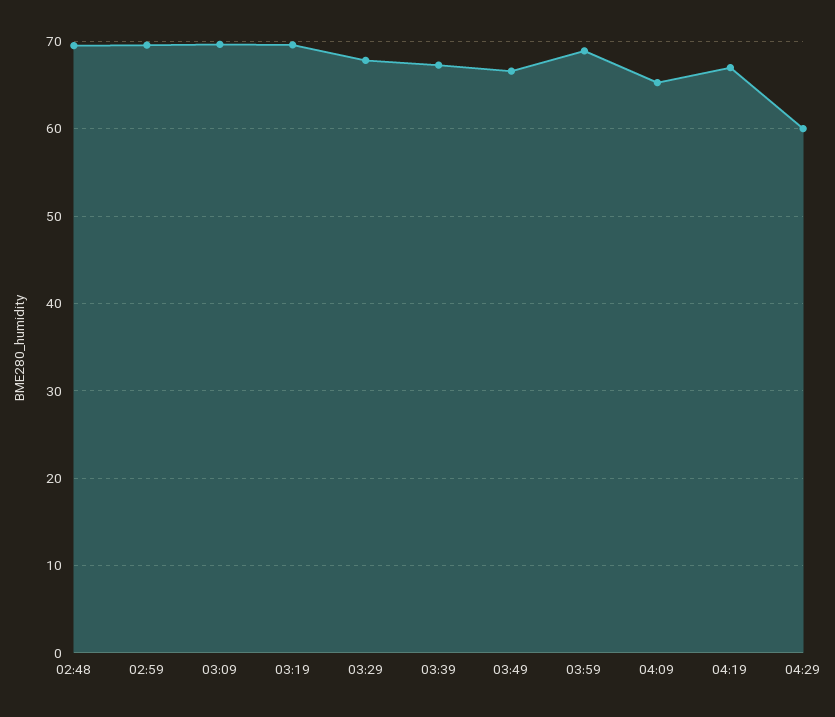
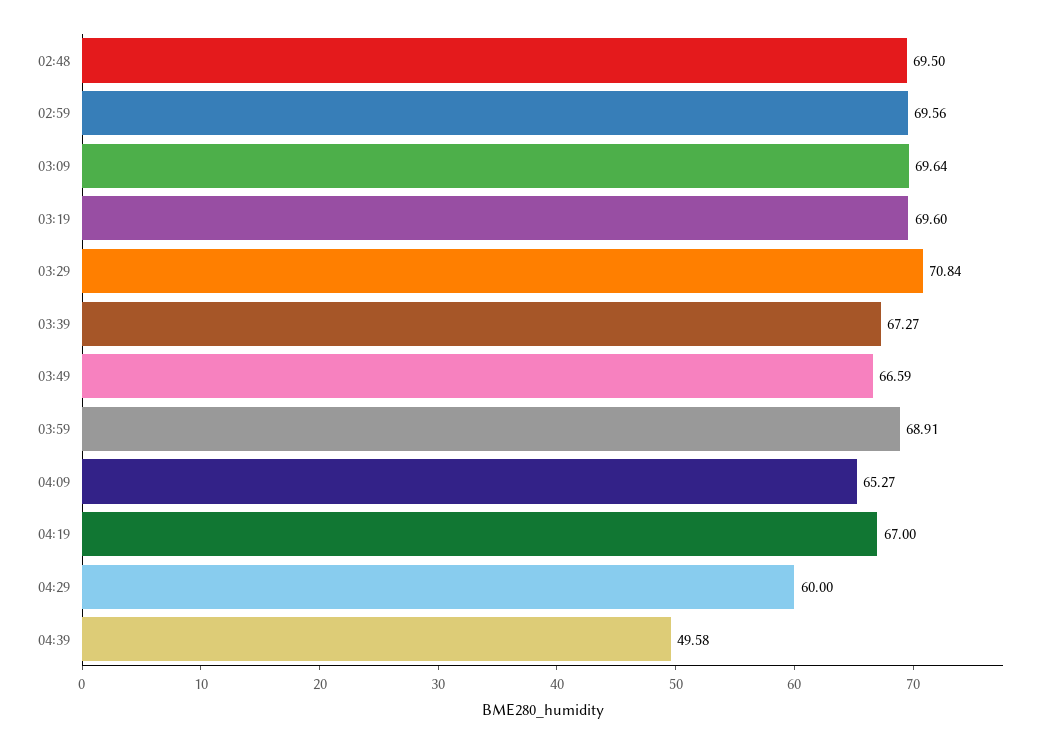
03:29: 68 -> 70.84
04:39: none -> 49.58

